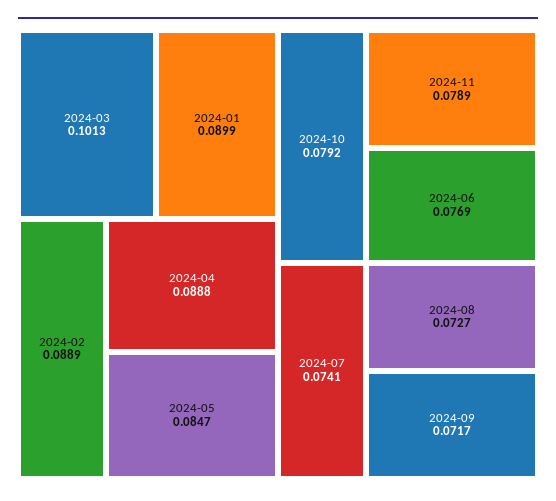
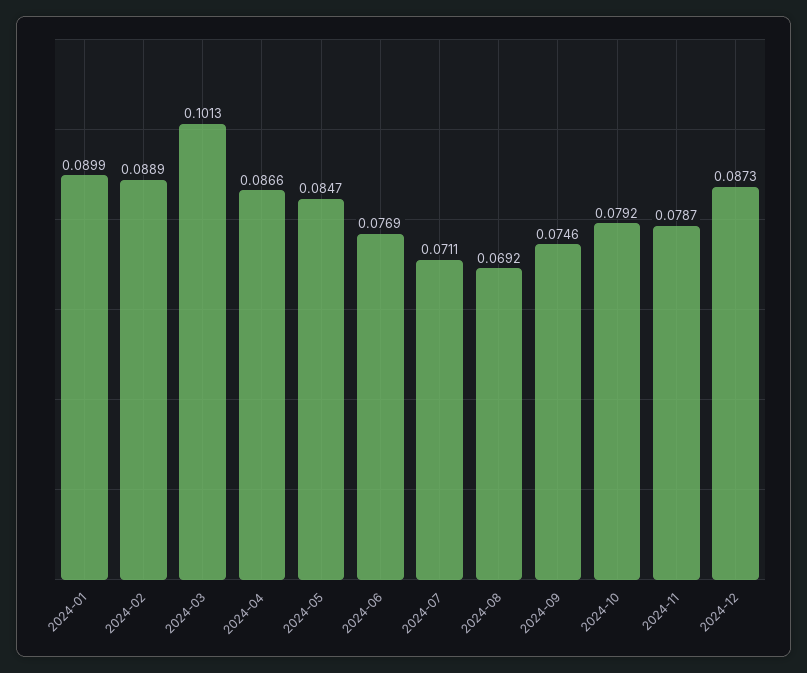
2024-04: 0.0888 -> 0.0866
2024-11: 0.0789 -> 0.0787
2024-07: 0.0741 -> 0.0711
2024-08: 0.0727 -> 0.0692
2024-09: 0.0717 -> 0.0746
2024-12: none -> 0.0873

